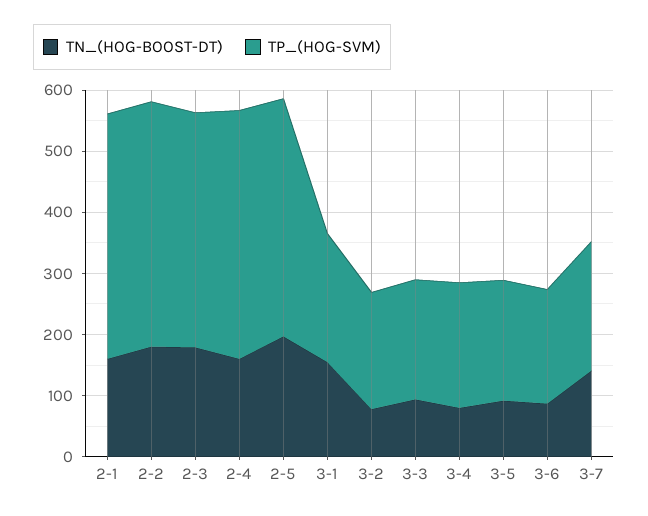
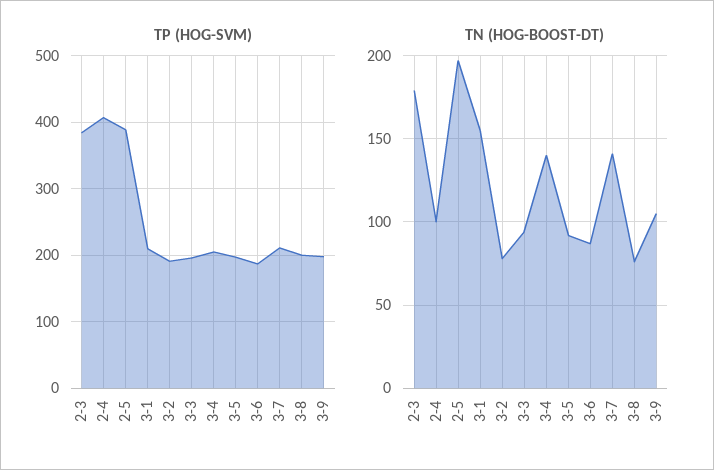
TN_(HOG-BOOST-DT), 2-1: 160 -> none
TP_(HOG-SVM), 2-1: 400 -> none
TN_(HOG-BOOST-DT), 2-2: 180 -> none
TP_(HOG-SVM), 2-2: 400 -> none
TN_(HOG-BOOST-DT), 2-4: 160 -> 100
TN_(HOG-BOOST-DT), 3-4: 80 -> 140
TP_(HOG-SVM), 3-8: none -> 200
TP_(HOG-SVM), 3-9: none -> 200
TN_(HOG-BOOST-DT), 3-8: none -> 75
TN_(HOG-BOOST-DT), 3-9: none -> 105

